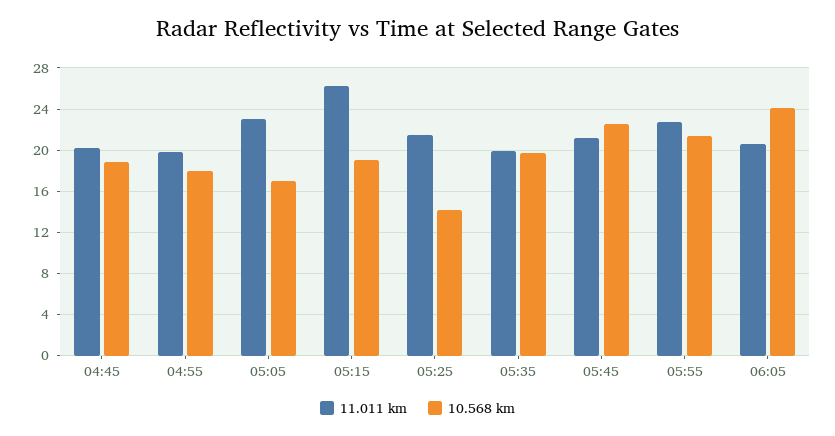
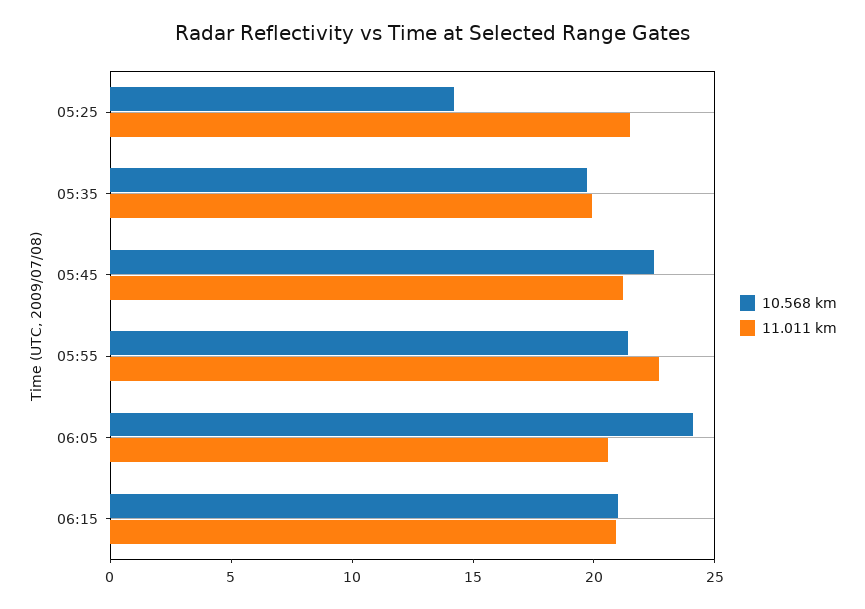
11.011 km, 04:45: 20 -> none
10.568 km, 04:45: 19 -> none
11.011 km, 04:55: 20 -> none
10.568 km, 04:55: 18 -> none
11.011 km, 05:05: 23 -> none
10.568 km, 05:05: 17 -> none
11.011 km, 05:15: 26 -> none
10.568 km, 05:15: 19 -> none
10.568 km, 06:15: none -> 21
11.011 km, 06:15: none -> 21

